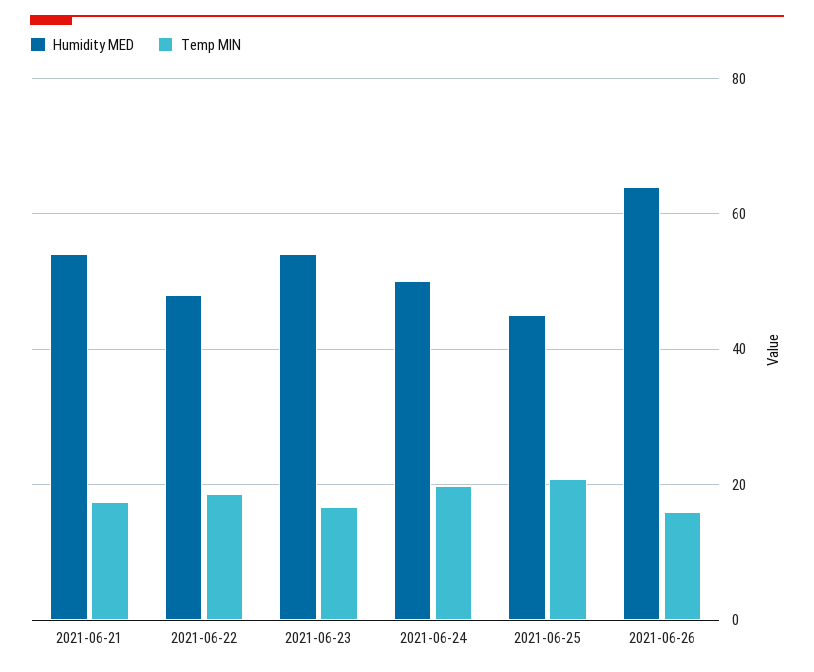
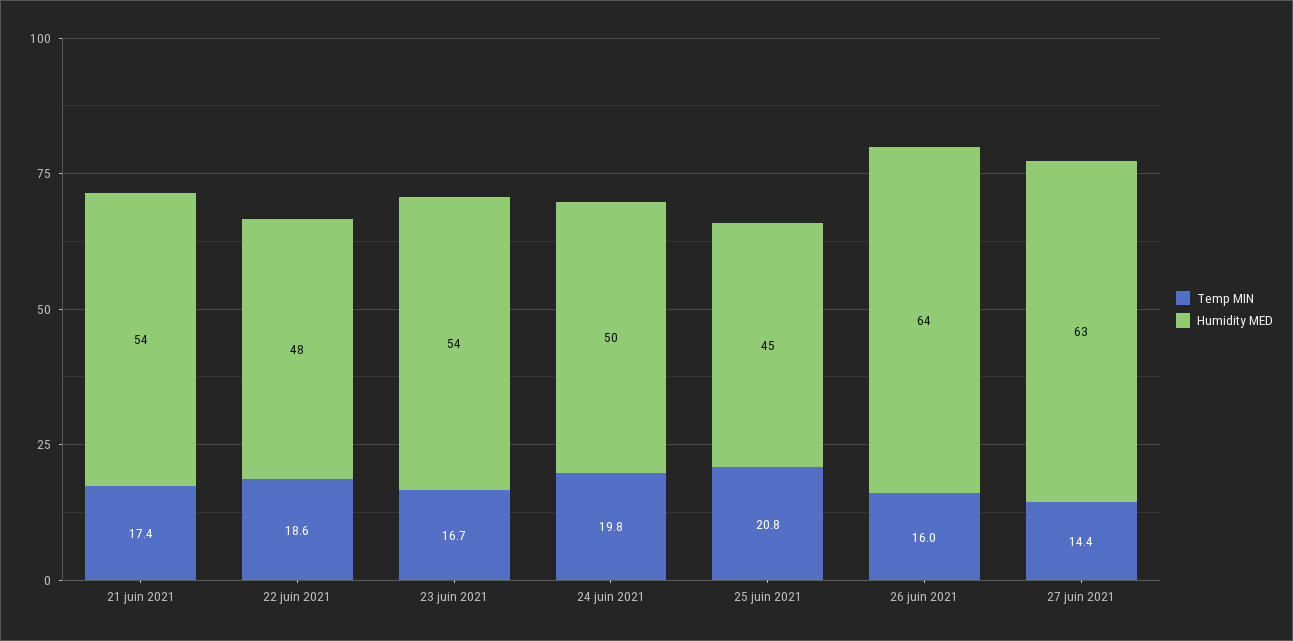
Temp MIN, 27 juin 2021: none -> 14.4
Humidity MED, 27 juin 2021: none -> 63

